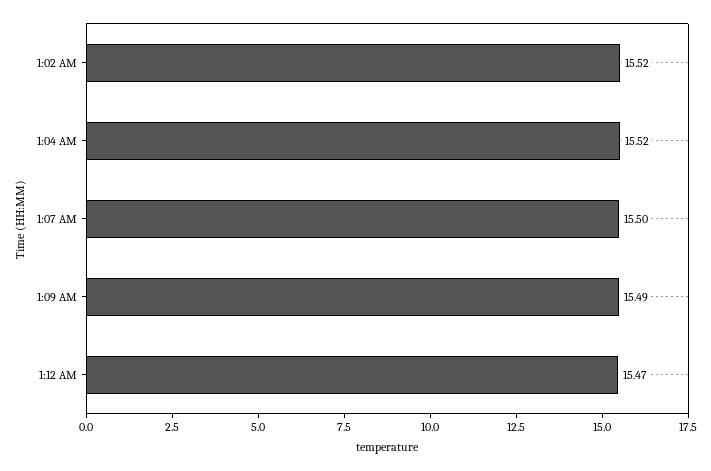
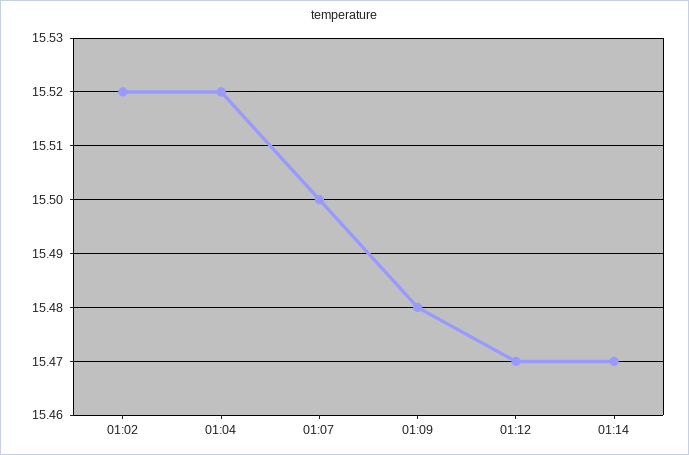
1:09 AM: 15.49 -> 15.48
01:14: none -> 15.47

